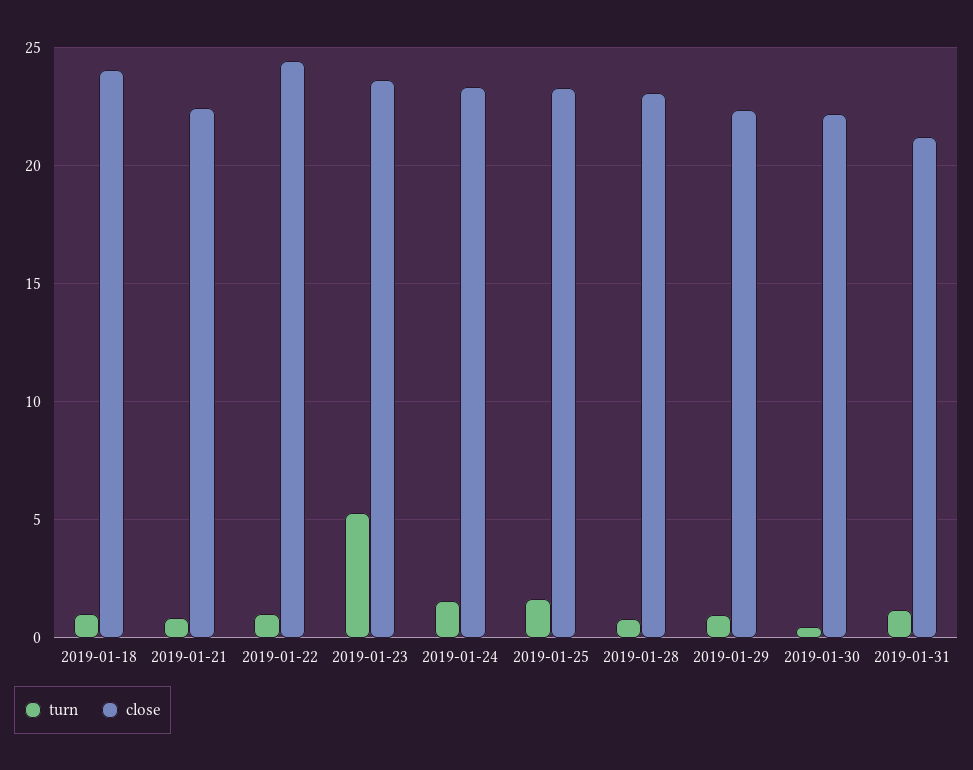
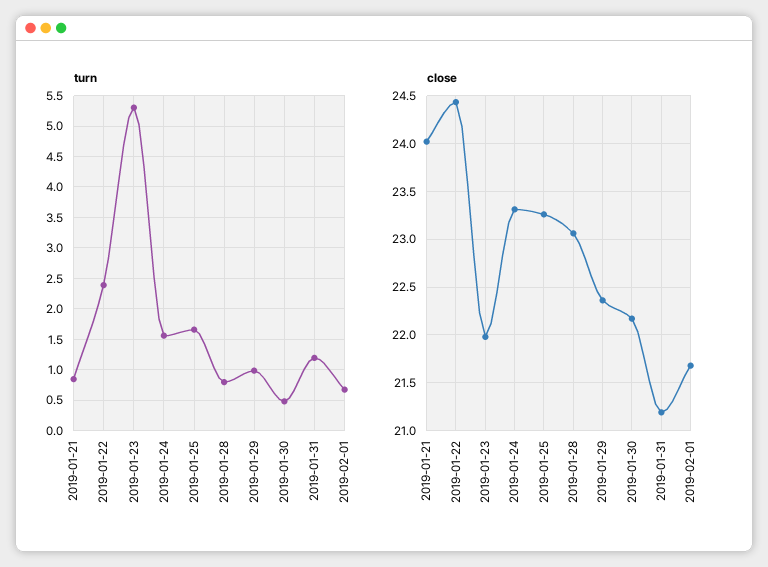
turn, 2019-01-18: 1 -> none
close, 2019-01-18: 24 -> none
close, 2019-01-21: 22.5 -> 24
turn, 2019-01-22: 1 -> 2.4
close, 2019-01-23: 23.5 -> 22
turn, 2019-02-01: none -> 0.7
close, 2019-02-01: none -> 21.7

